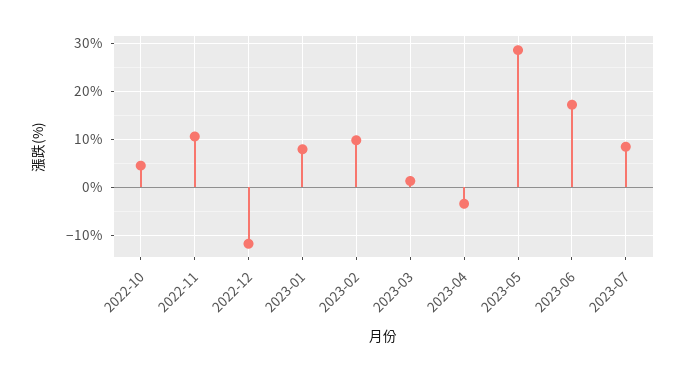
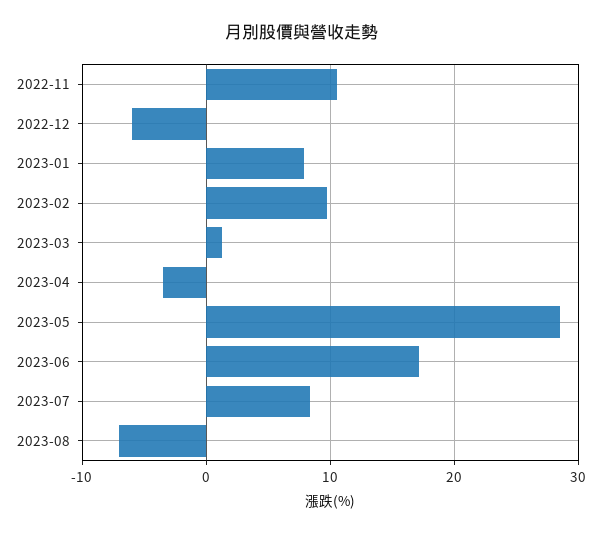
2022-10: 4 -> none
2022-12: -12 -> -6
2023-08: none -> -7

